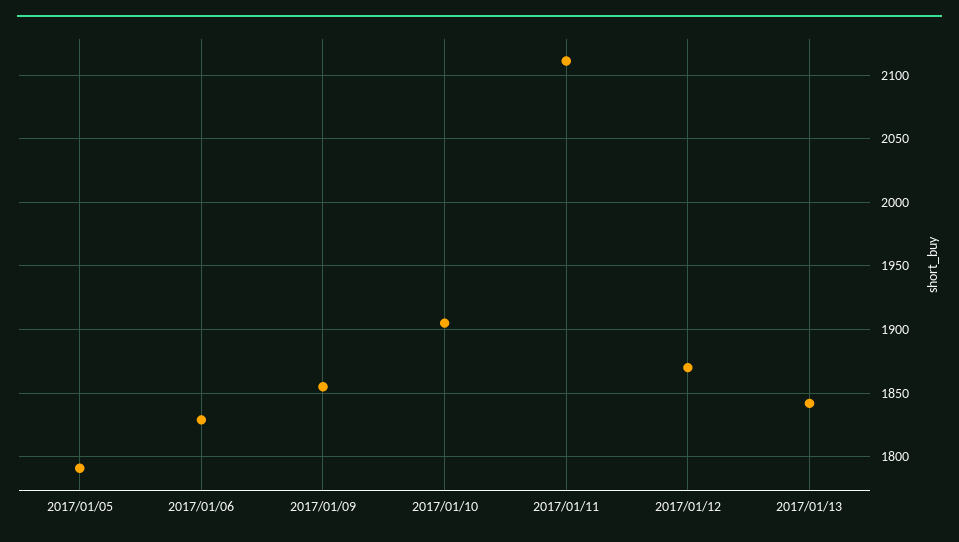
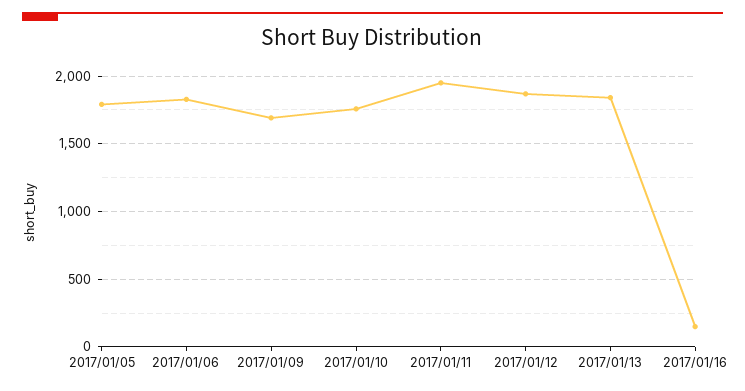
2017/01/09: 1855 -> 1700
2017/01/10: 1905 -> 1750
2017/01/11: 2110 -> 1950
2017/01/16: none -> 150

